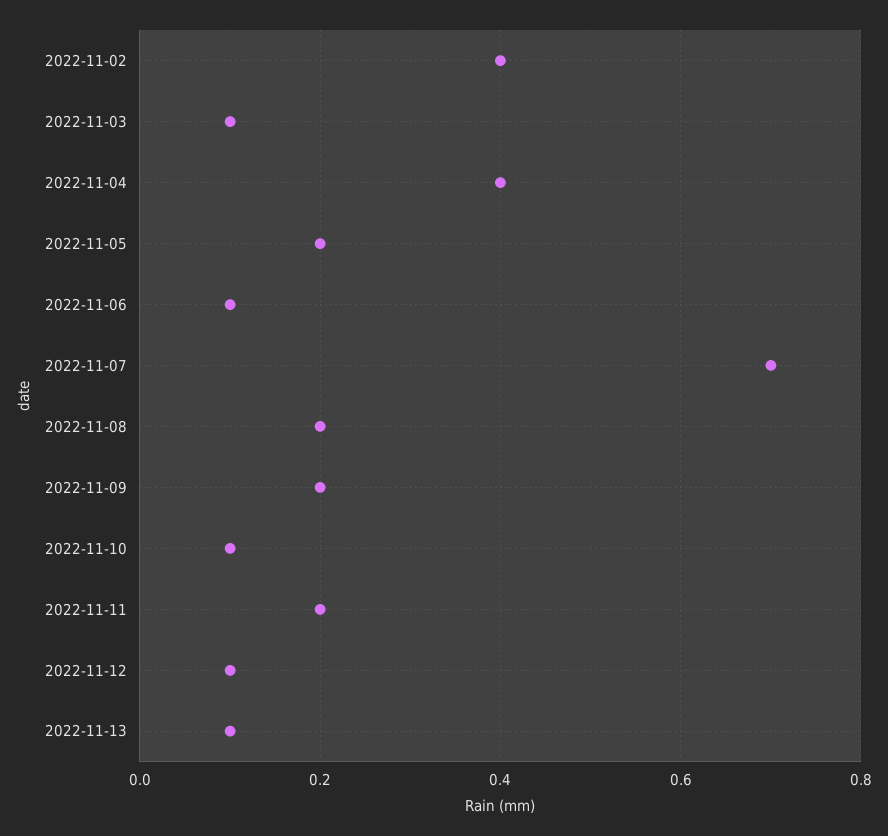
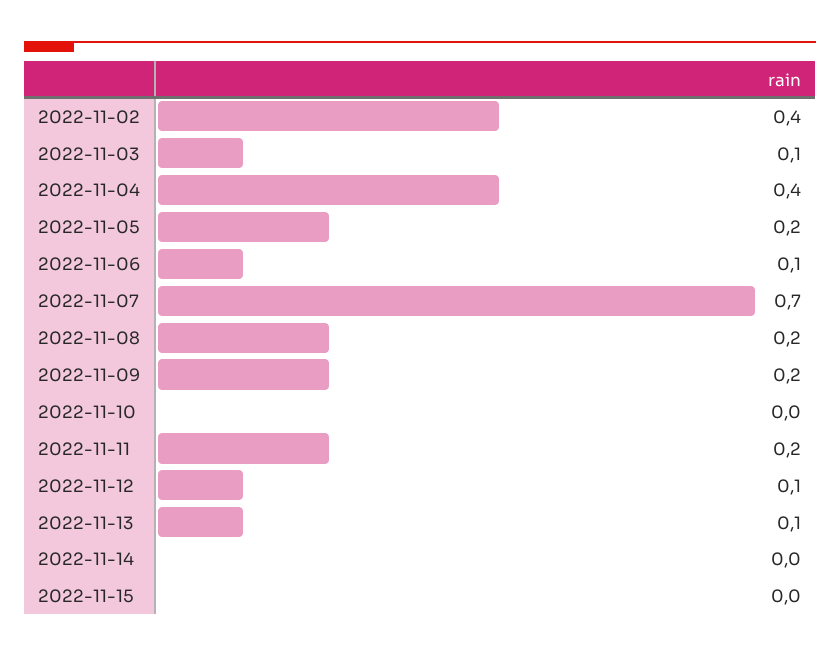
2022-11-10: 0.1 -> 0
2022-11-14: none -> 0
2022-11-15: none -> 0

